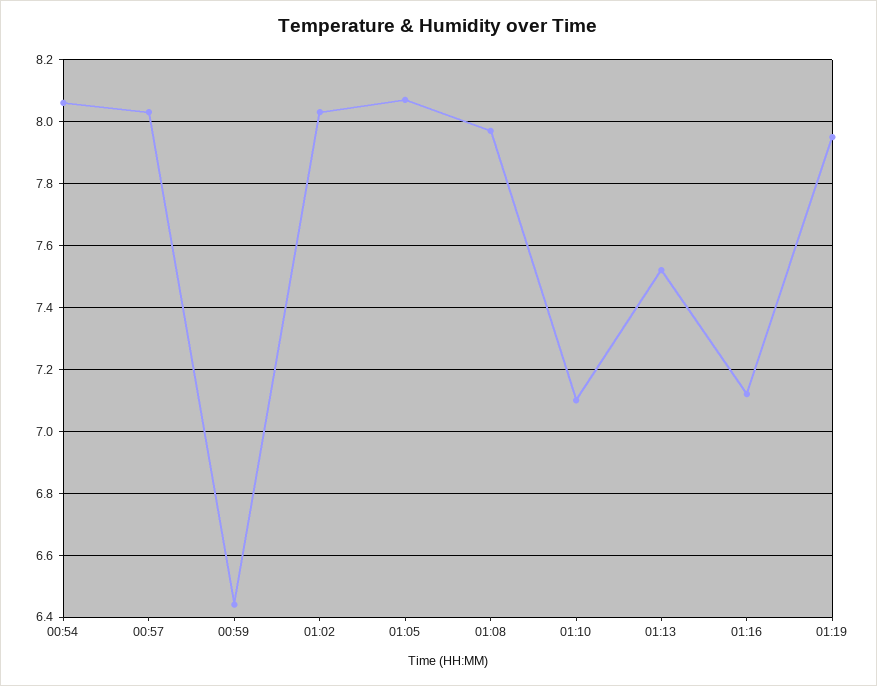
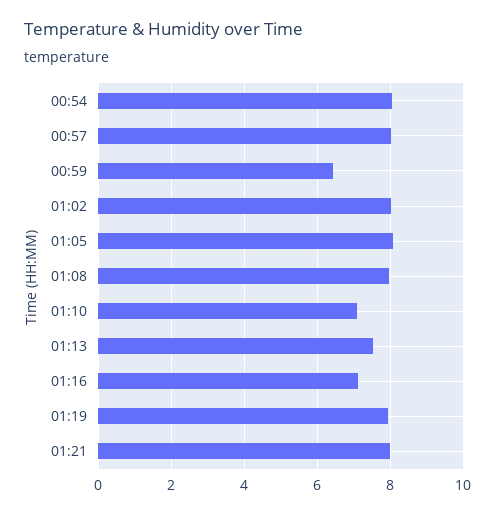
01:21: none -> 8

